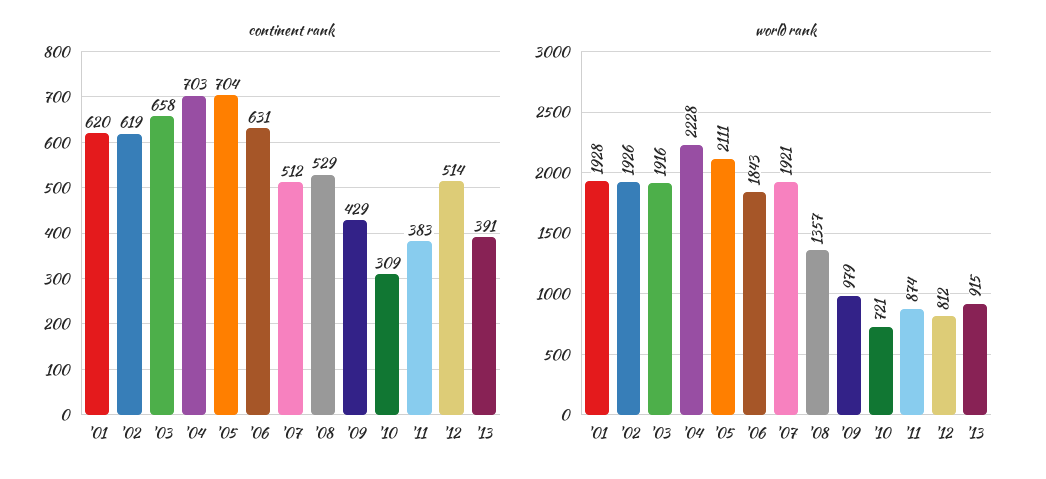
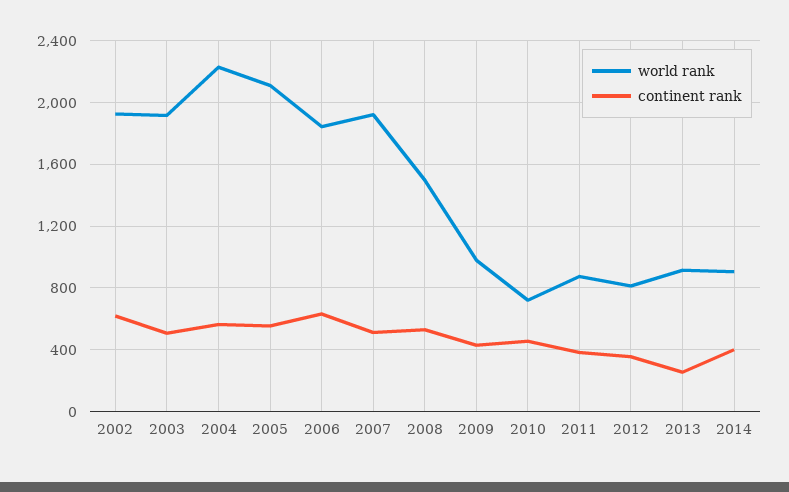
continent rank, '01: 620 -> none
continent rank, '03: 658 -> 500
continent rank, '04: 703 -> 550
continent rank, '05: 704 -> 550
continent rank, '10: 309 -> 450
continent rank, '12: 514 -> 350
continent rank, '13: 391 -> 250
world rank, '01: 1928 -> none
world rank, '08: 1357 -> 1500
world rank, 2014: none -> 900
continent rank, 2014: none -> 400

